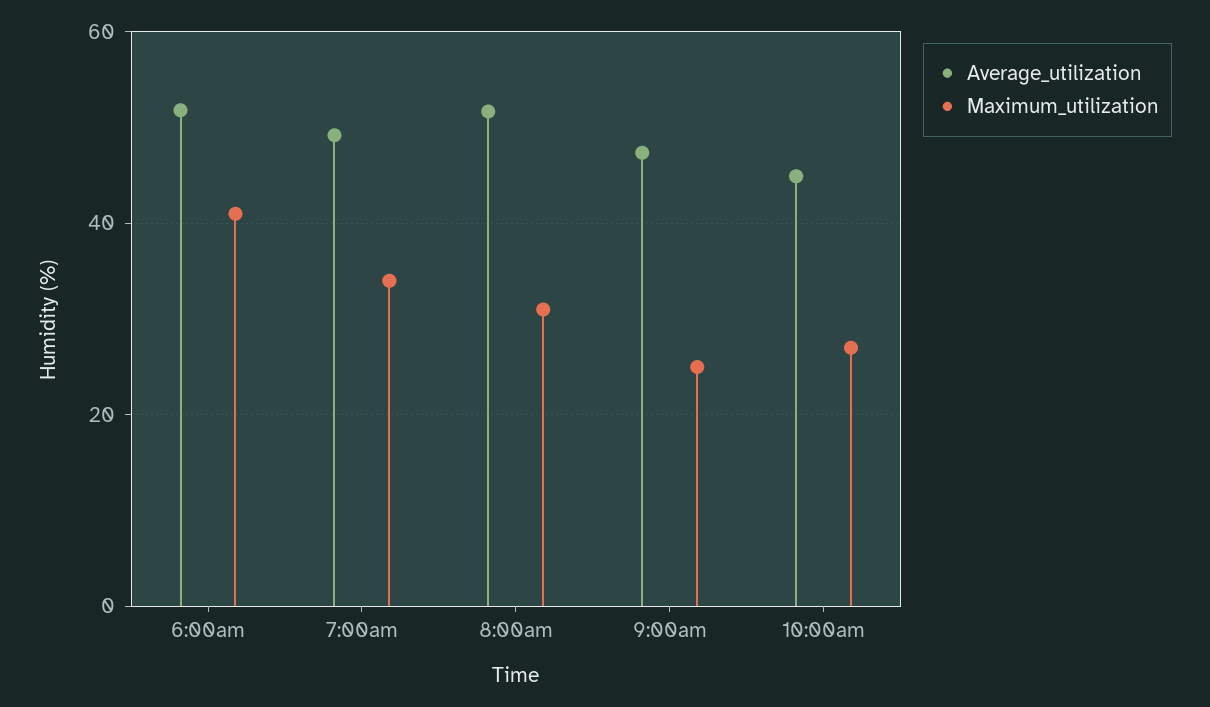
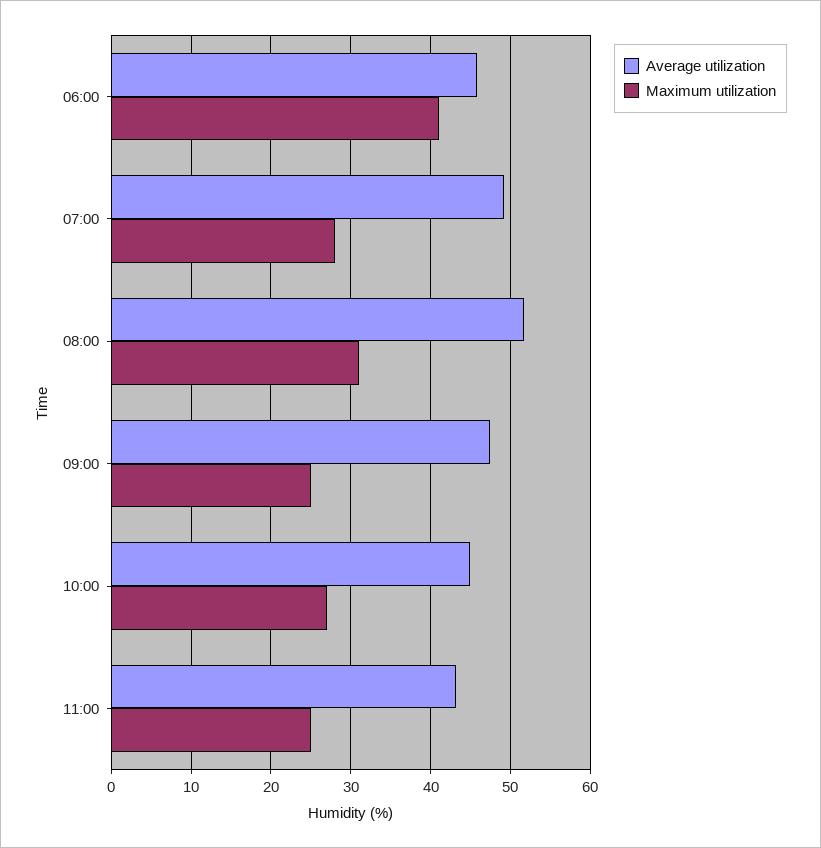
Average_utilization, 6:00am: 52 -> 46
Maximum_utilization, 7:00am: 34 -> 28
Average_utilization, 11:00: none -> 43
Maximum_utilization, 11:00: none -> 25

